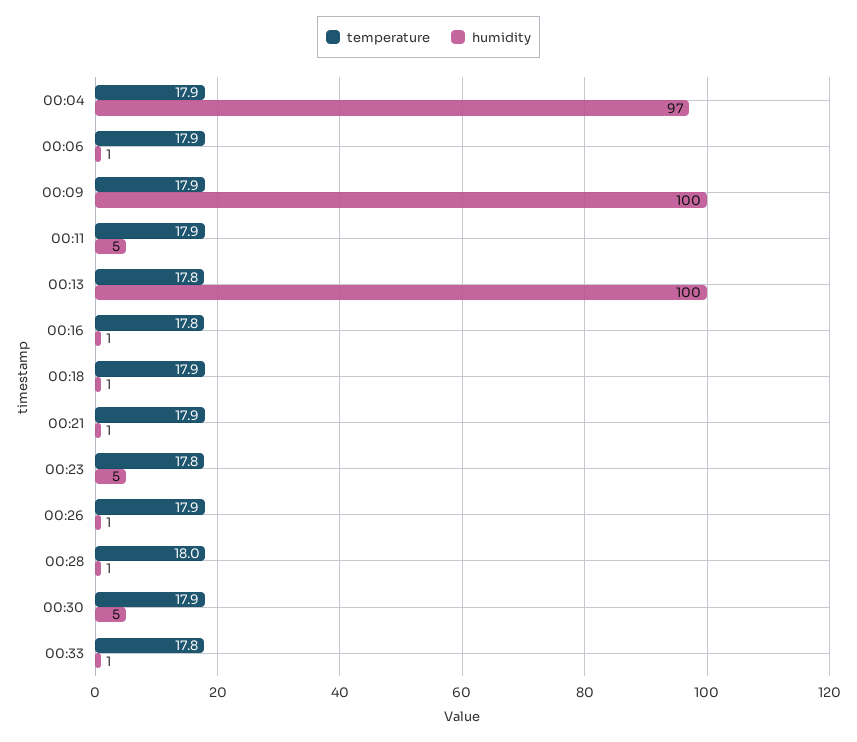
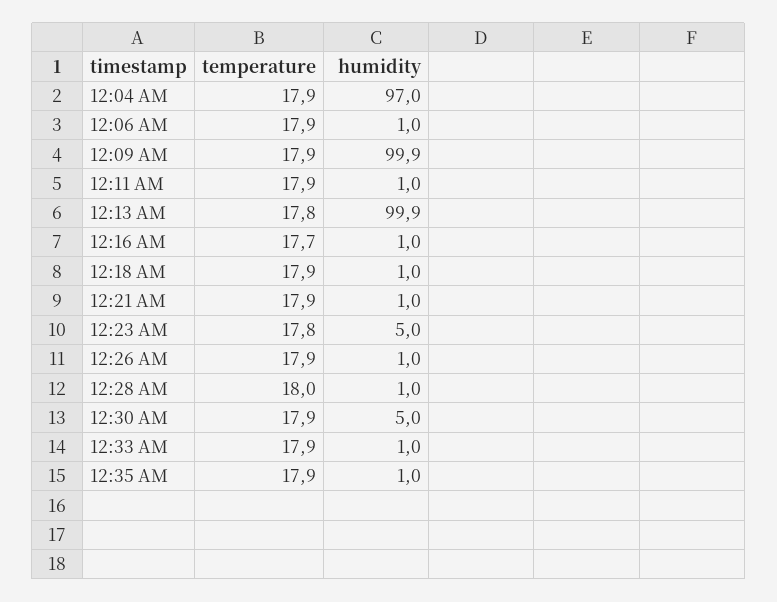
humidity, 00:11: 5 -> 1
temperature, 00:16: 17.8 -> 17.7
temperature, 00:33: 17.8 -> 17.9
temperature, 12:35 AM: none -> 17.9
humidity, 12:35 AM: none -> 1

